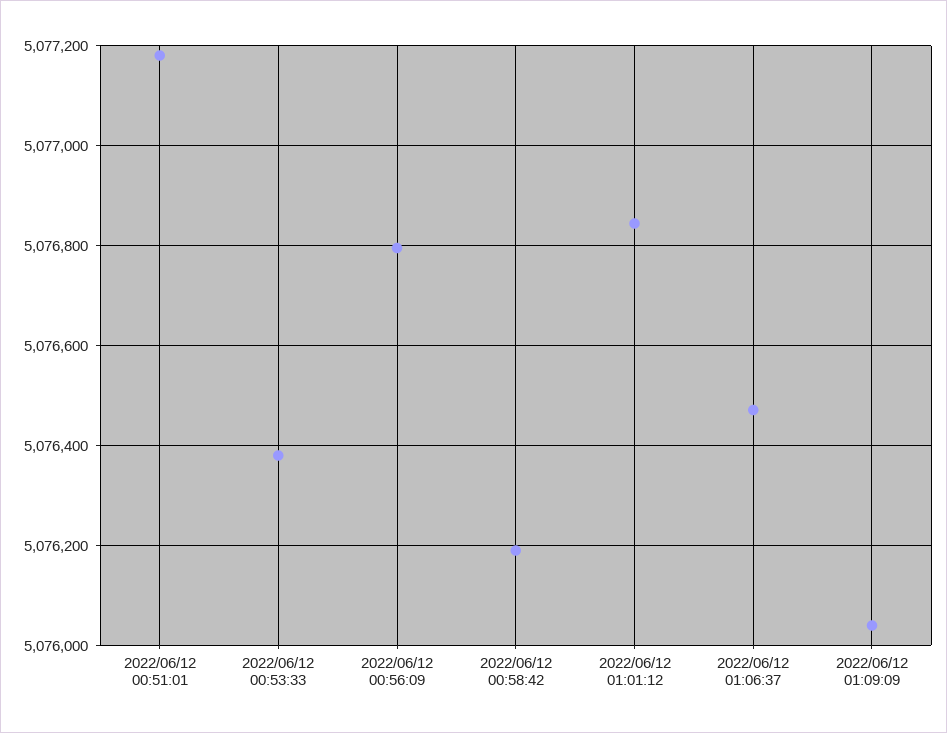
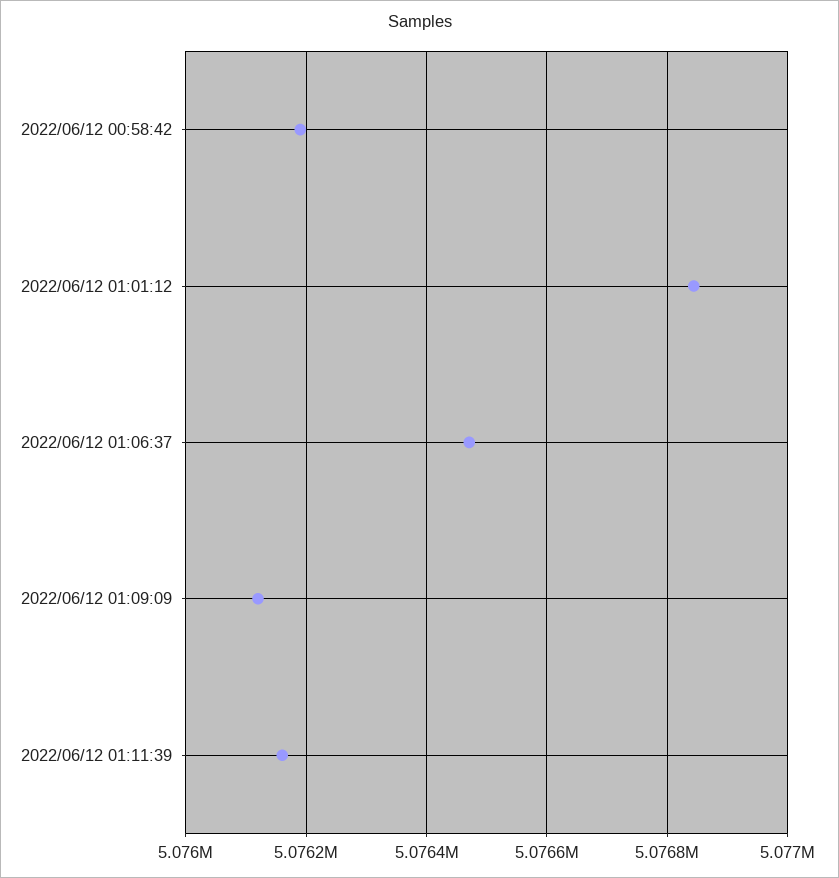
2022/06/12 00:51:01: 5077180 -> none
2022/06/12 00:53:33: 5076380 -> none
2022/06/12 00:56:09: 5076800 -> none
2022/06/12 01:09:09: 5076040 -> 5076120
2022/06/12 01:11:39: none -> 5076160

